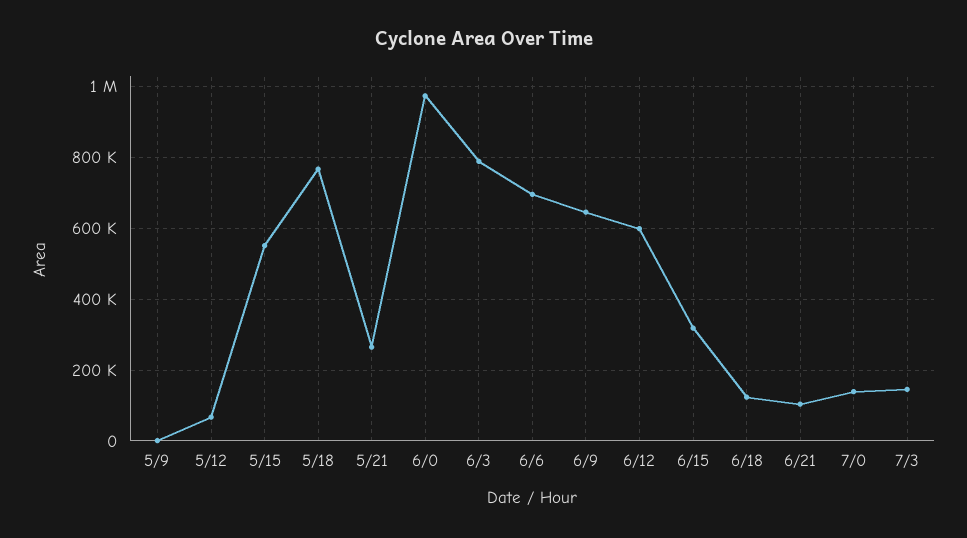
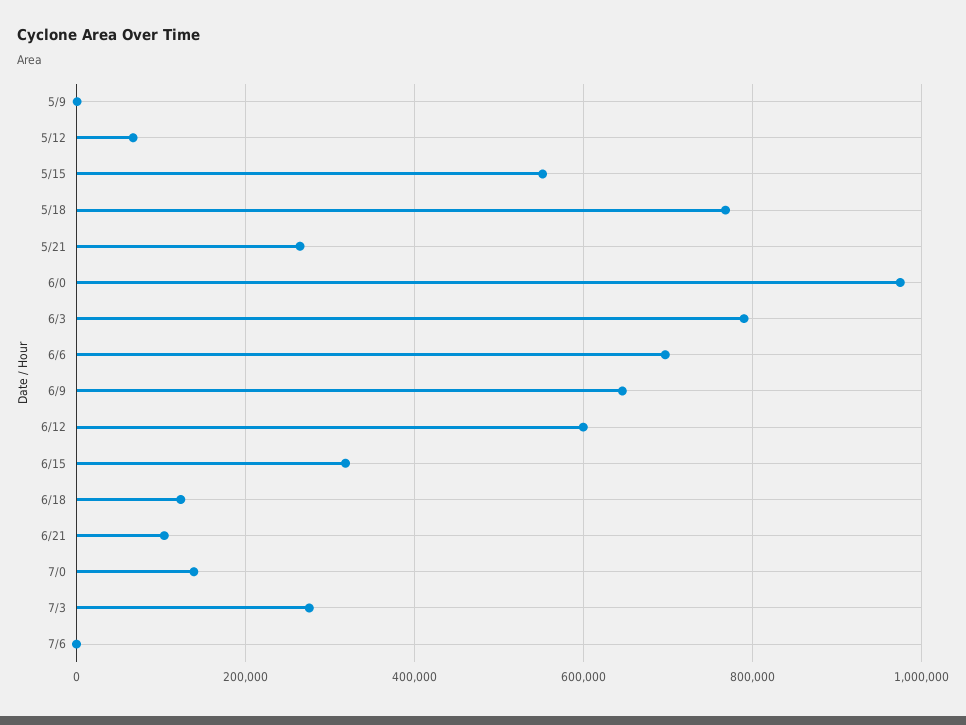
7/3: 140000 -> 280000
7/6: none -> 0

